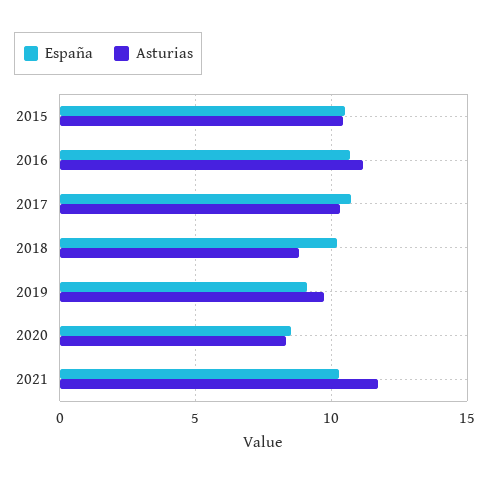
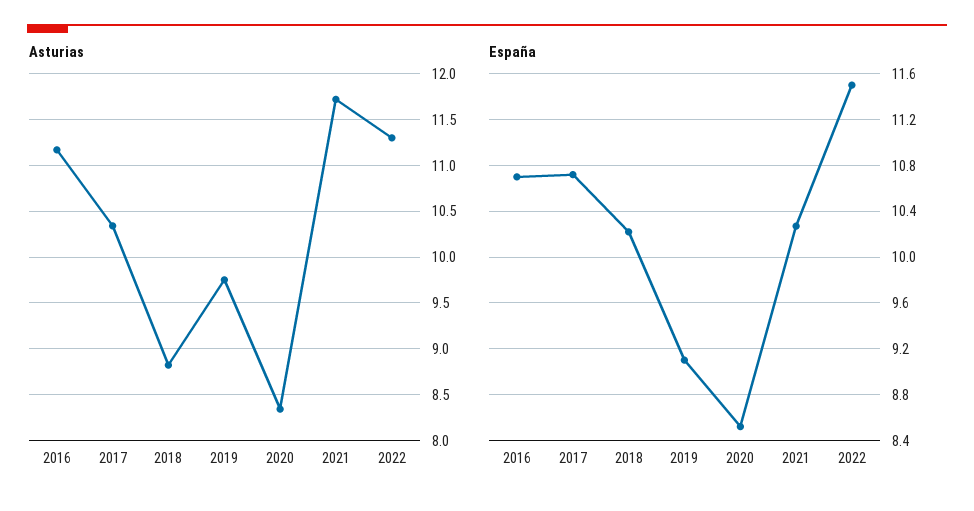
España, 2015: 10.5 -> none
Asturias, 2015: 10.5 -> none
Asturias, 2022: none -> 11.3
España, 2022: none -> 11.5

